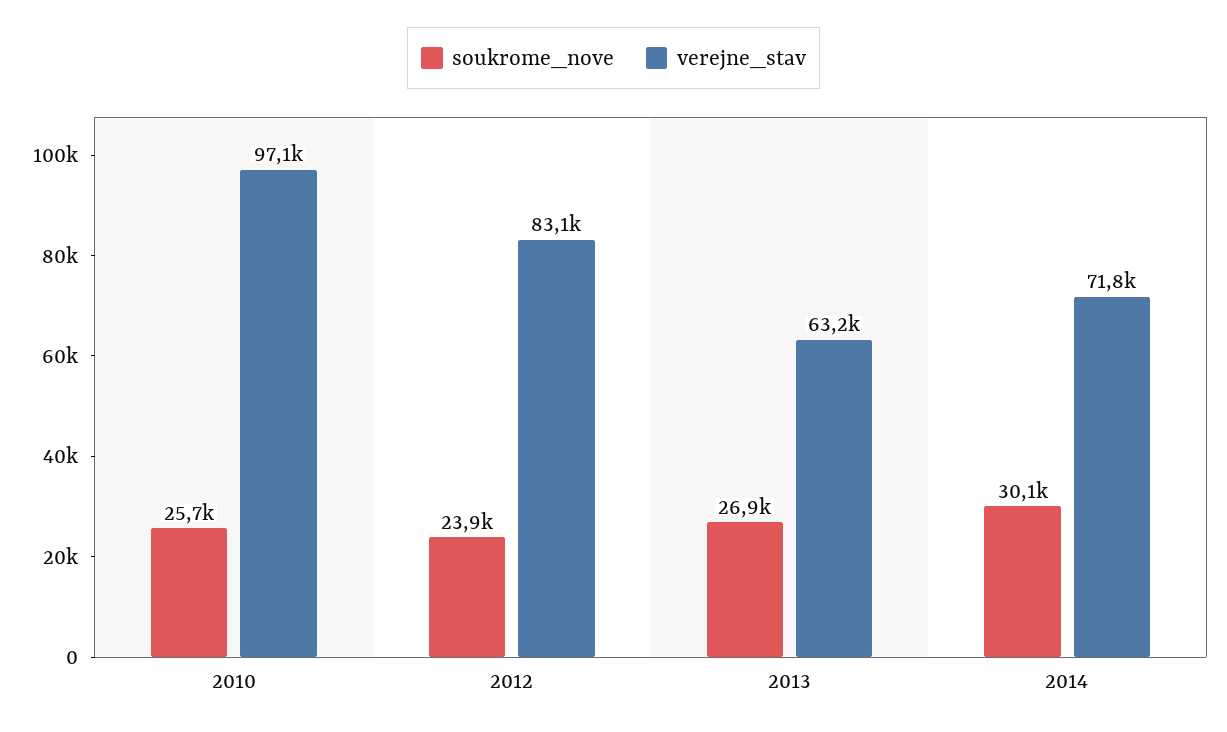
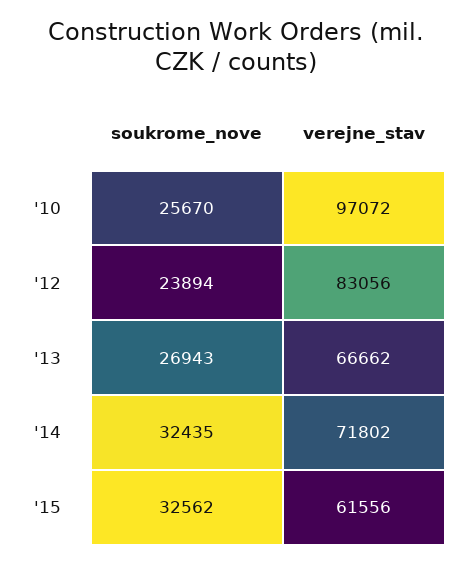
verejne_stav, 2013: 63200 -> 66662
soukrome_nove, 2014: 30100 -> 32435
soukrome_nove, '15: none -> 32562
verejne_stav, '15: none -> 61556

